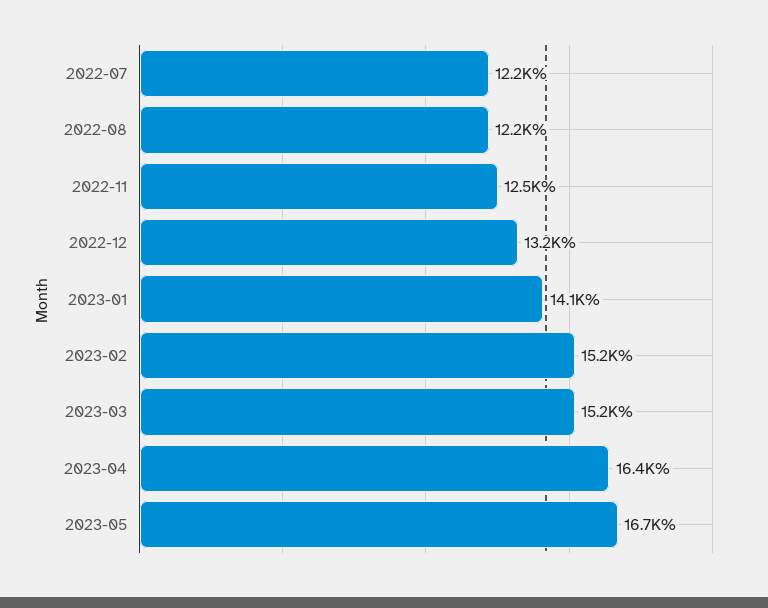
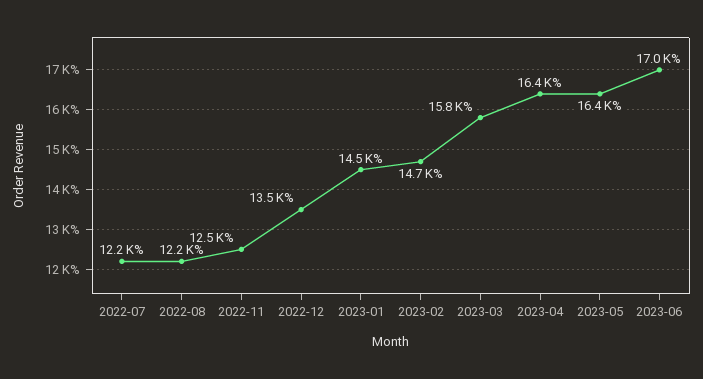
2022-12: 13200 -> 13500
2023-01: 14100 -> 14500
2023-02: 15200 -> 14700
2023-03: 15200 -> 15800
2023-05: 16700 -> 16400
2023-06: none -> 17000

